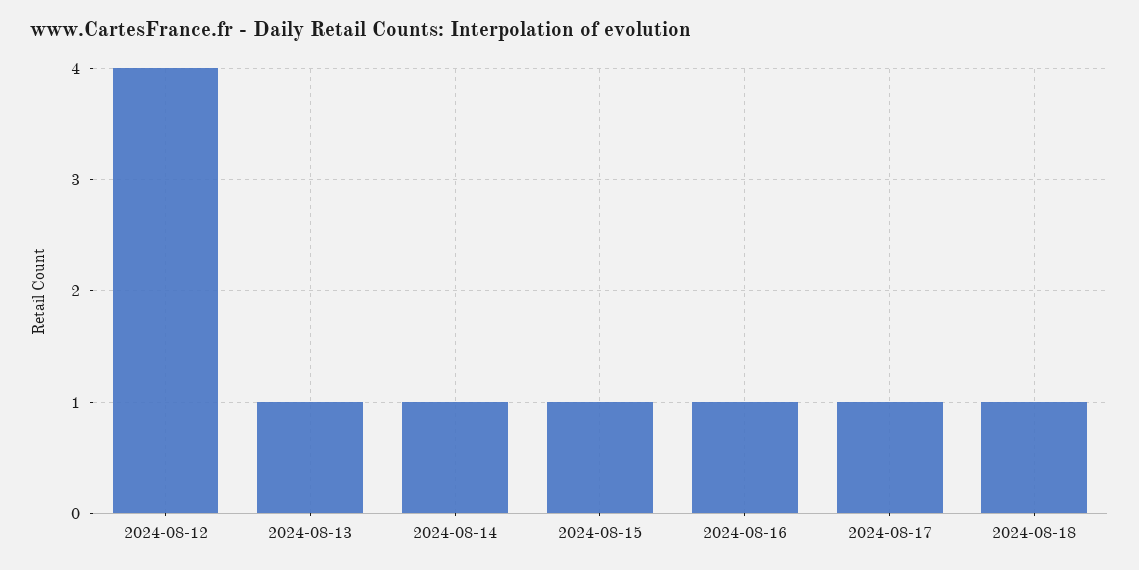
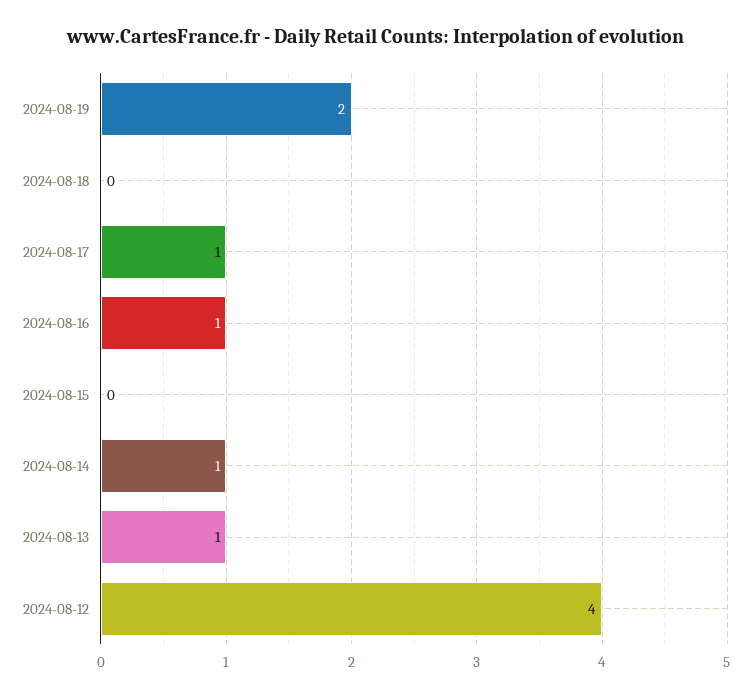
2024-08-15: 1 -> 0
2024-08-18: 1 -> 0
2024-08-19: none -> 2

